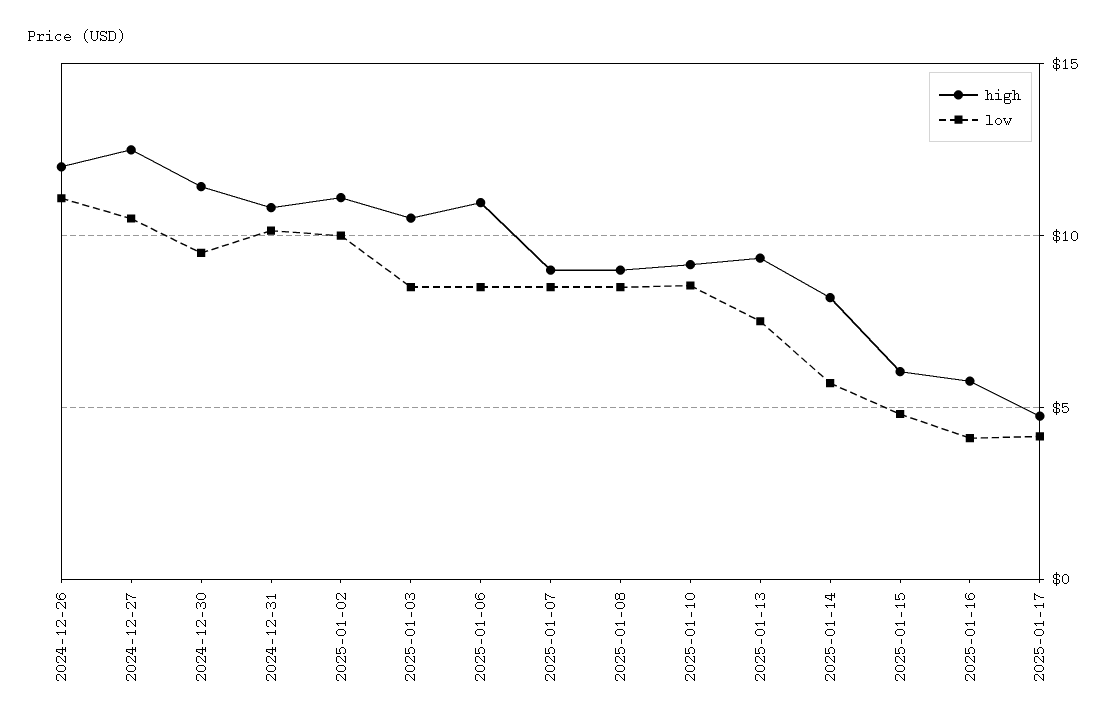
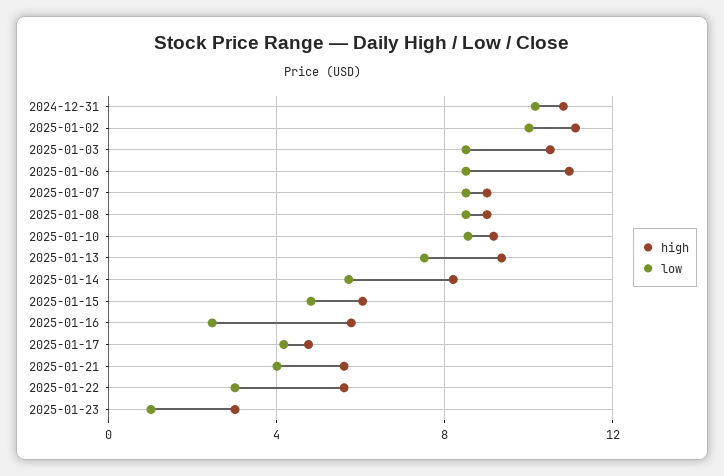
high, 2024-12-26: 12 -> none
low, 2024-12-26: 11 -> none
high, 2024-12-27: 12.5 -> none
low, 2024-12-27: 10.5 -> none
high, 2024-12-30: 11.5 -> none
low, 2024-12-30: 9.5 -> none
low, 2025-01-16: 4 -> 2.5
high, 2025-01-21: none -> 5.5
low, 2025-01-21: none -> 4
high, 2025-01-22: none -> 5.5
low, 2025-01-22: none -> 3
high, 2025-01-23: none -> 3
low, 2025-01-23: none -> 1

